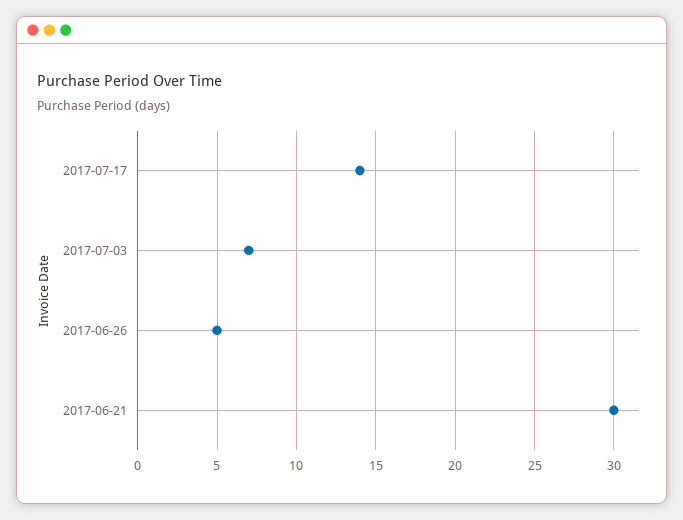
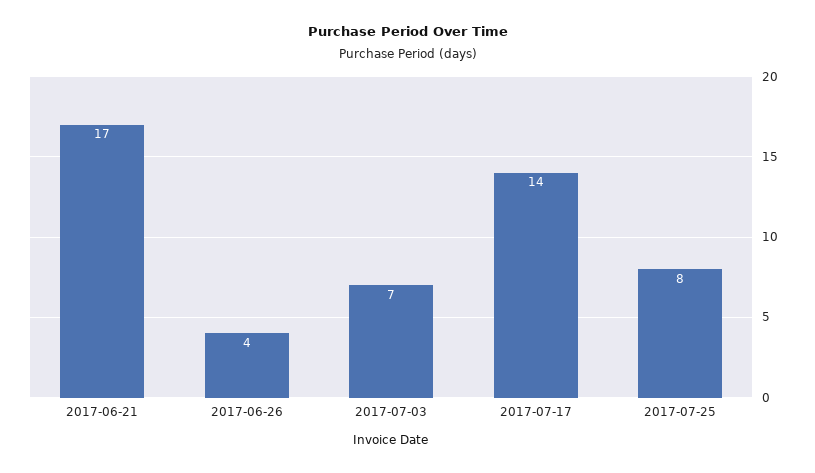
2017-06-26: 5 -> 4
2017-06-21: 30 -> 17
2017-07-25: none -> 8

